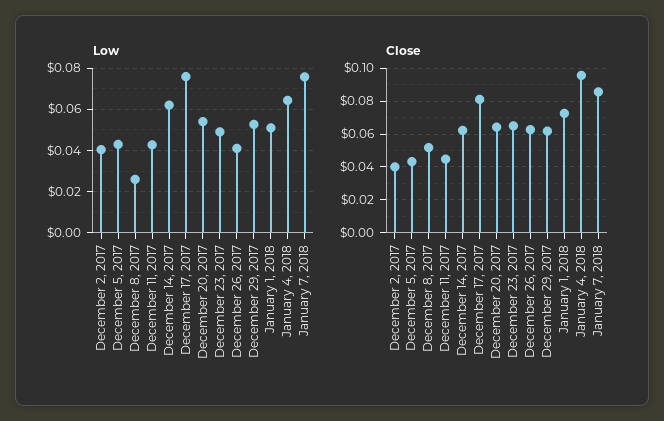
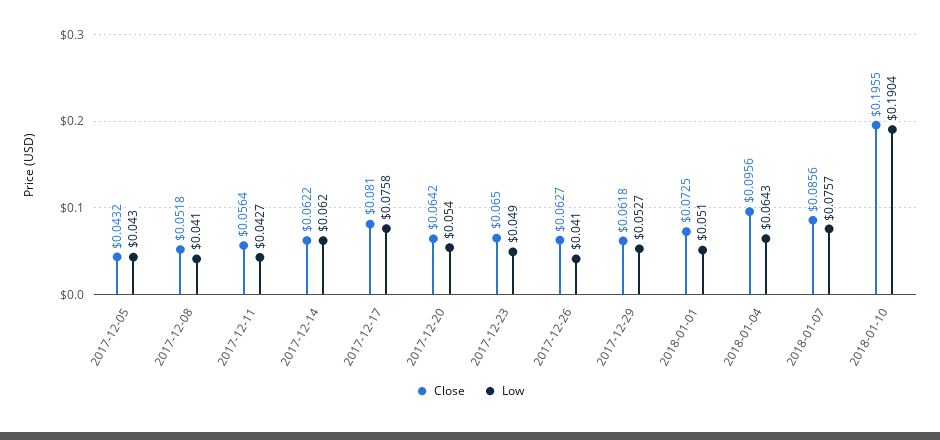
Low, December 2, 2017: 0.04 -> none
Low, December 8, 2017: 0.025 -> 0.041
Close, December 2, 2017: 0.04 -> none
Close, December 11, 2017: 0.045 -> 0.0564
Close, 2018-01-10: none -> 0.1955
Low, 2018-01-10: none -> 0.1904

